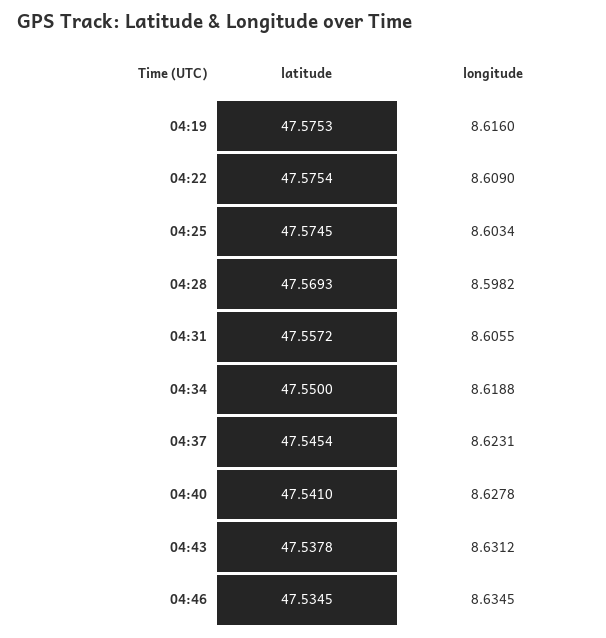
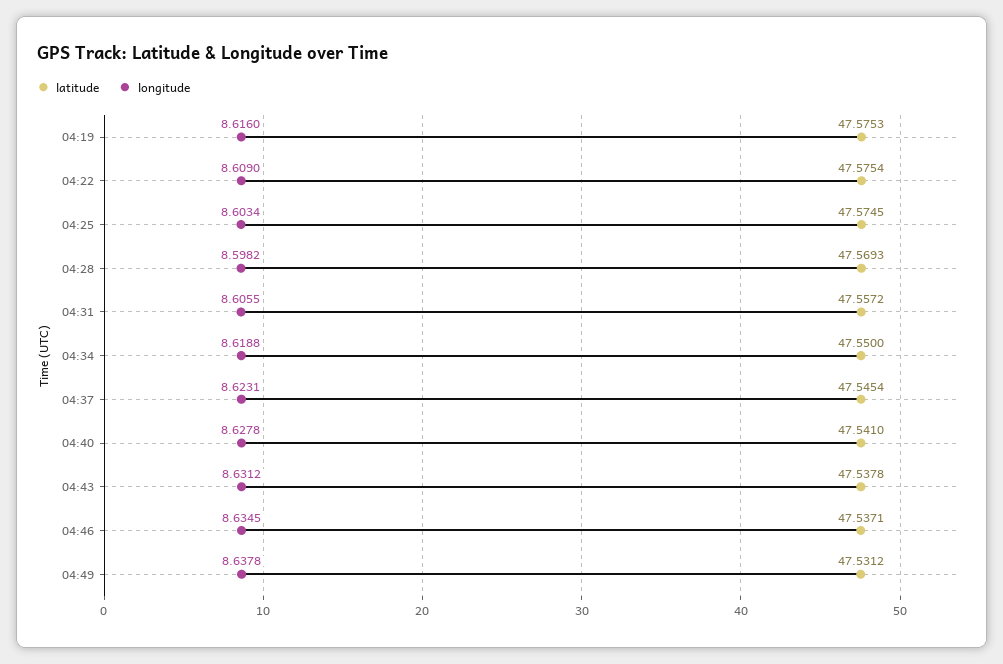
latitude, 04:46: 47.5345 -> 47.5371
latitude, 04:49: none -> 47.5312
longitude, 04:49: none -> 8.6378

